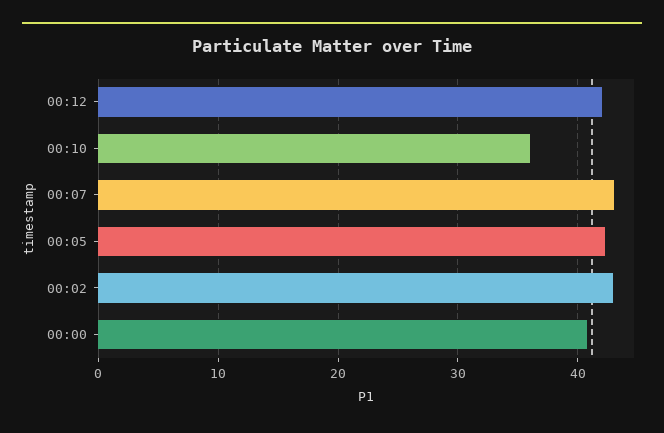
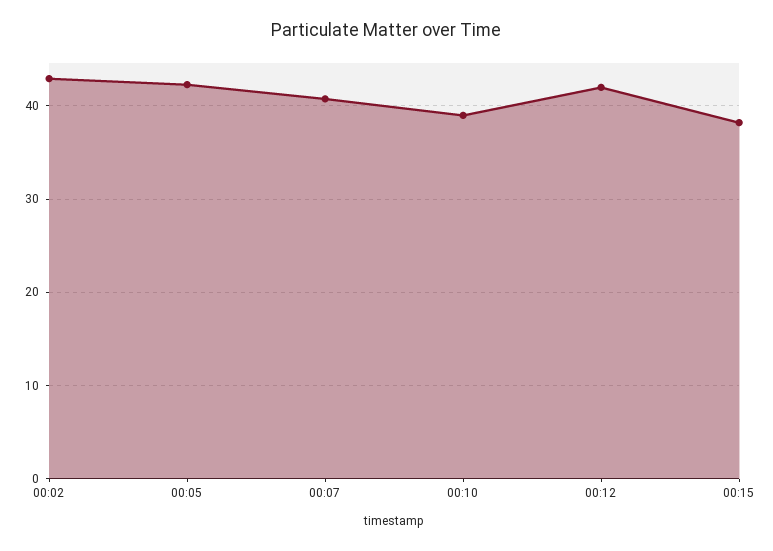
00:10: 36 -> 39
00:07: 43 -> 41
00:00: 41 -> none
00:15: none -> 38

